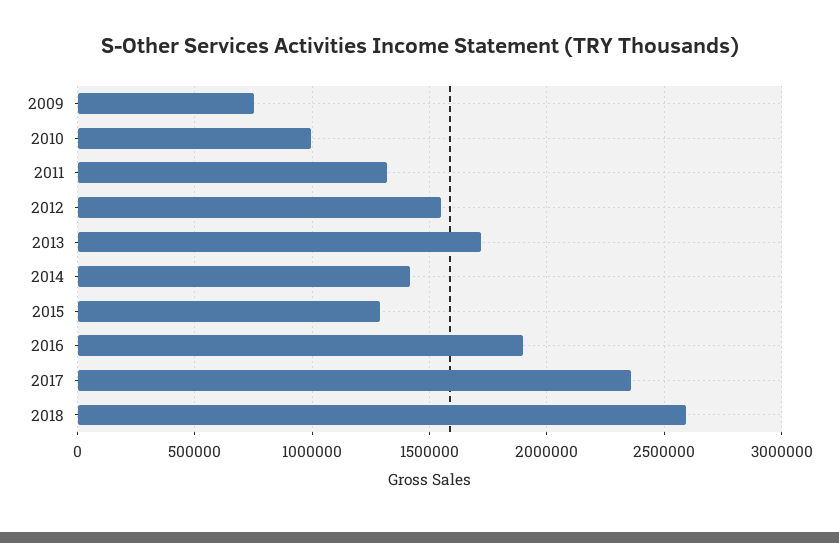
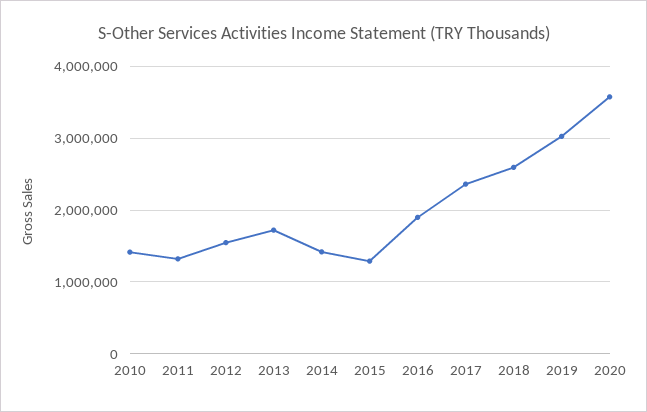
2009: 750000 -> none
2010: 1000000 -> 1400000
2019: none -> 3000000
2020: none -> 3600000

